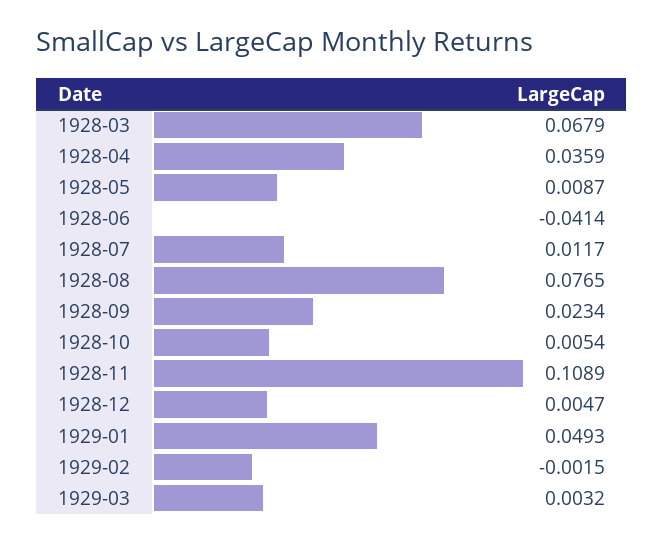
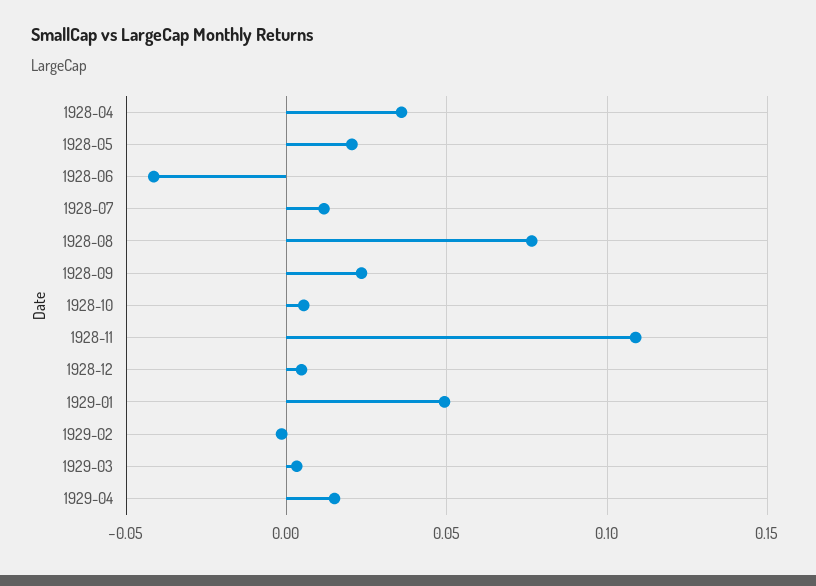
1928-03: 0.0679 -> none
1928-05: 0.0087 -> 0.02
1929-04: none -> 0.015

